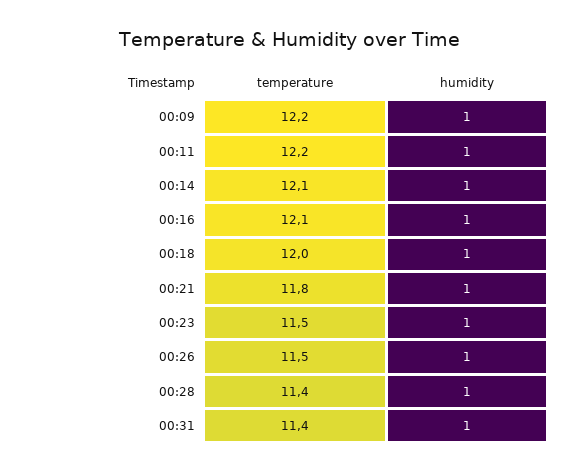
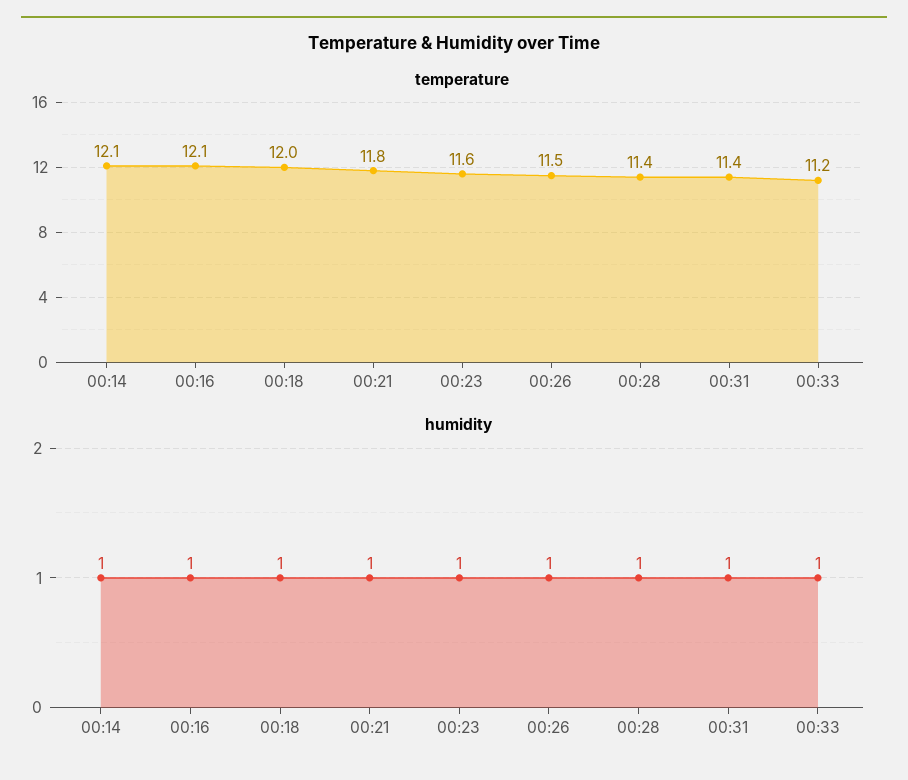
temperature, 00:09: 12.2 -> none
humidity, 00:09: 1 -> none
temperature, 00:11: 12.2 -> none
humidity, 00:11: 1 -> none
temperature, 00:23: 11.5 -> 11.6
temperature, 00:33: none -> 11.2
humidity, 00:33: none -> 1

